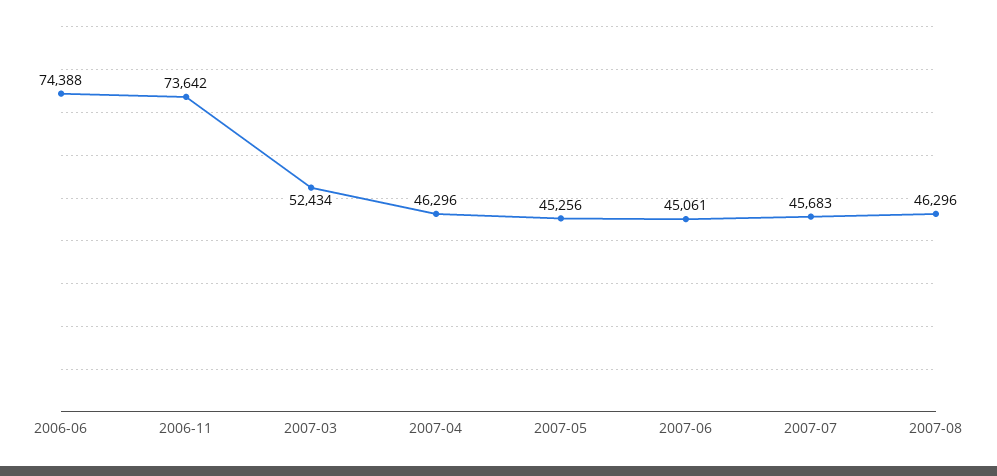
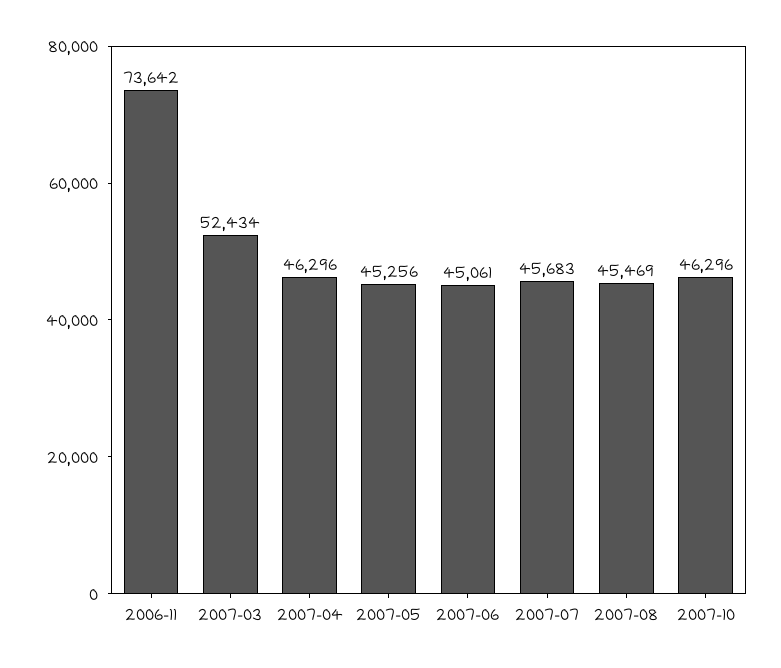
2006-06: 74388 -> none
2007-08: 46296 -> 45469
2007-10: none -> 46296

